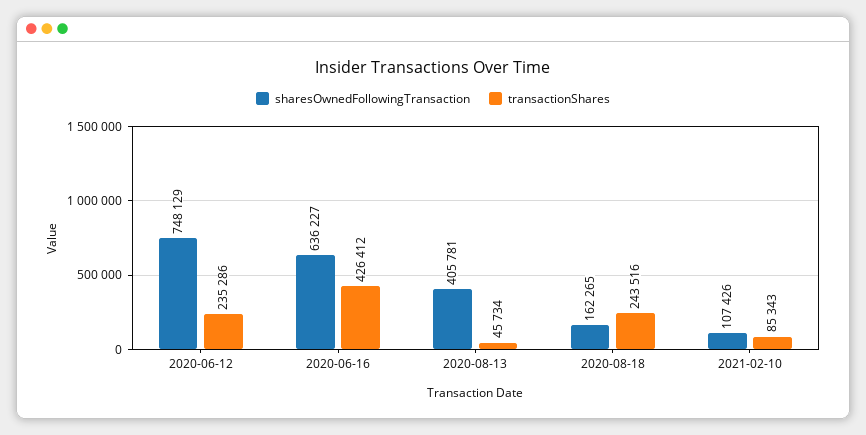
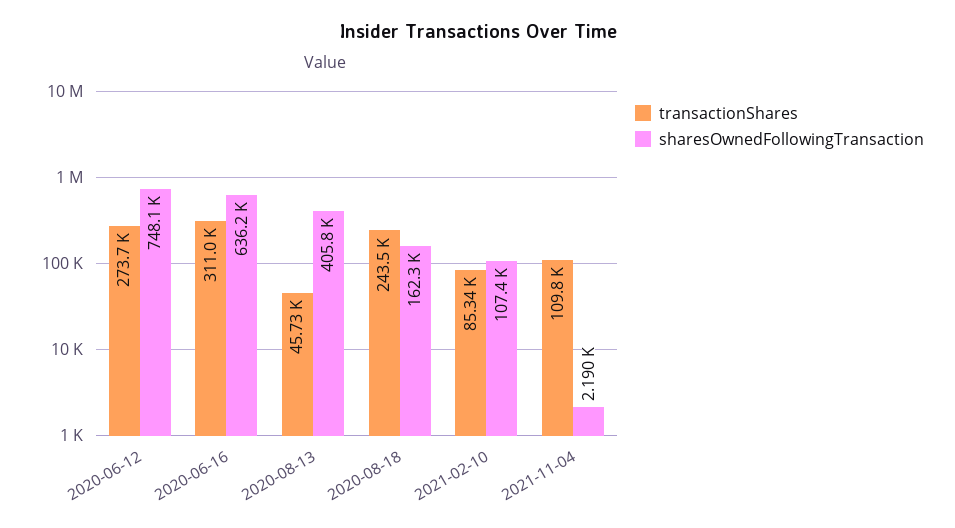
transactionShares, 2020-06-12: 235286 -> 273700
transactionShares, 2020-06-16: 426412 -> 311000
transactionShares, 2021-11-04: none -> 109800
sharesOwnedFollowingTransaction, 2021-11-04: none -> 2190

